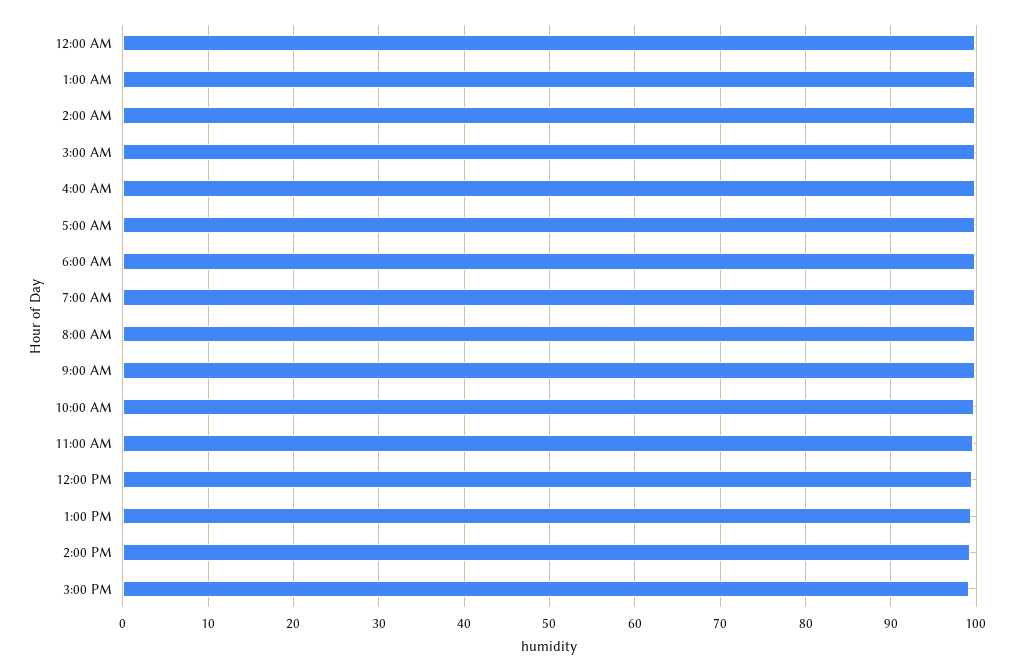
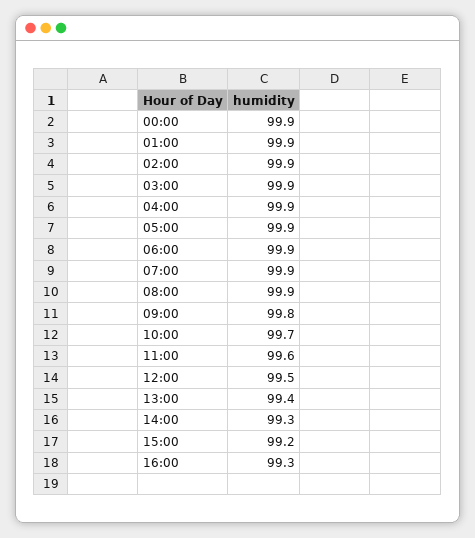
16:00: none -> 99.3

